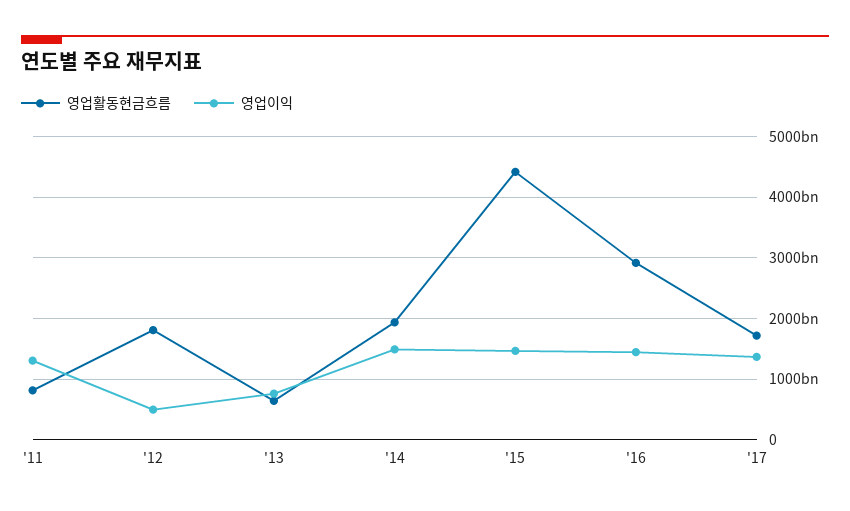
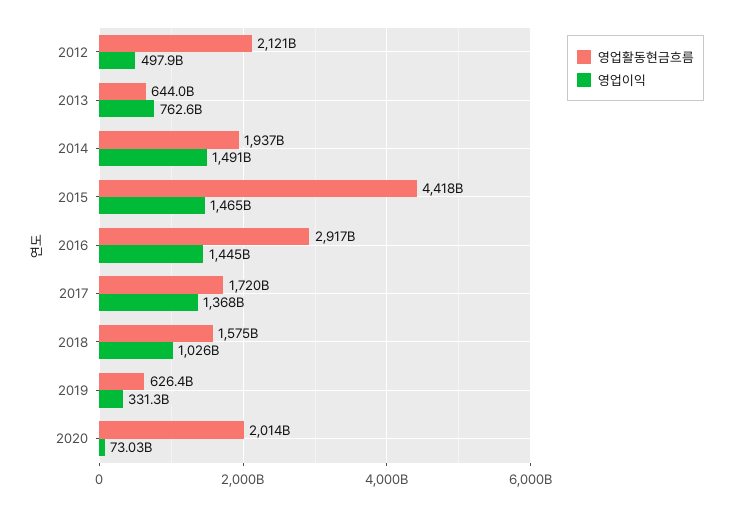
영업활동현금흐름, '11: 800000000000 -> none
영업이익, '11: 1300000000000 -> none
영업활동현금흐름, '12: 1800000000000 -> 2121000000000
영업활동현금흐름, 2018: none -> 1575000000000
영업이익, 2018: none -> 1026000000000
영업활동현금흐름, 2019: none -> 626400000000
영업이익, 2019: none -> 331300000000
영업활동현금흐름, 2020: none -> 2014000000000
영업이익, 2020: none -> 73030000000

